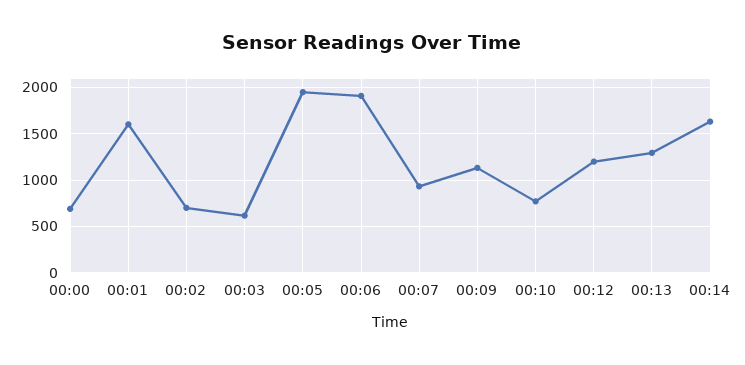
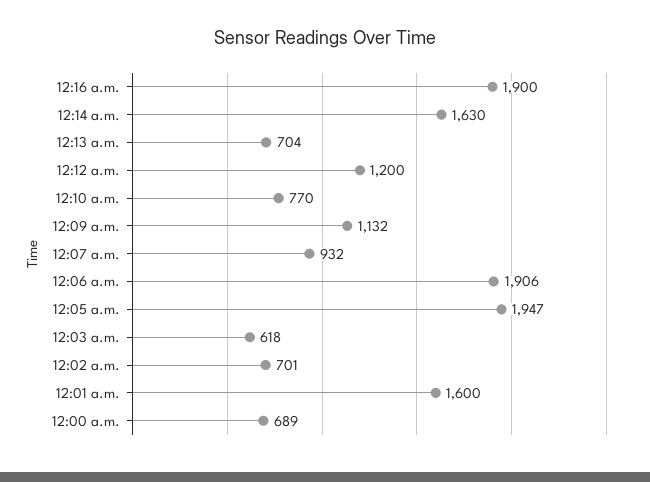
00:13: 1300 -> 704
12:16 a.m.: none -> 1900

